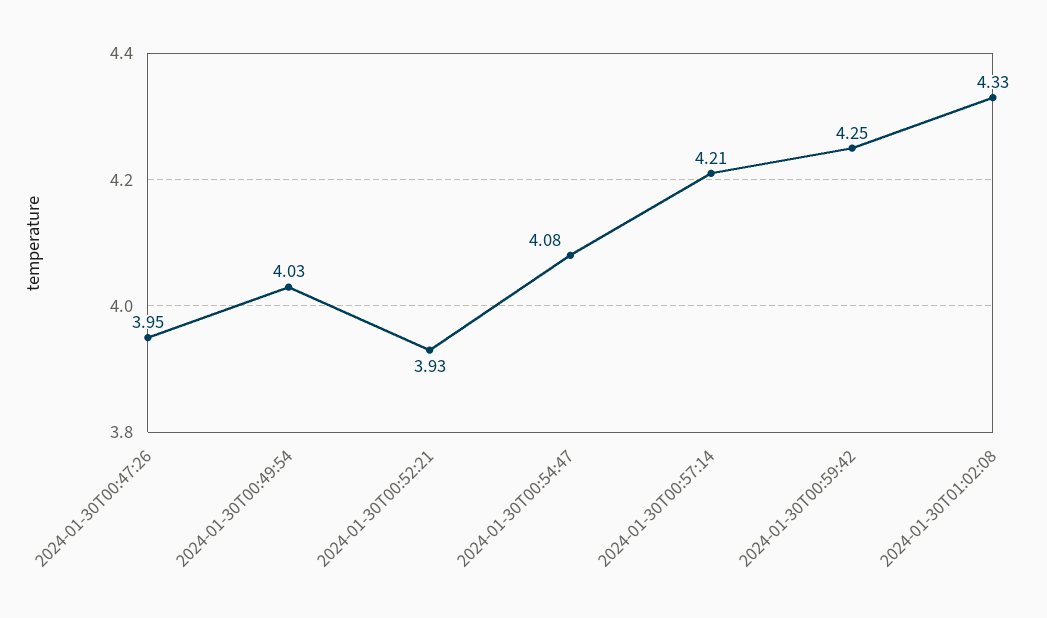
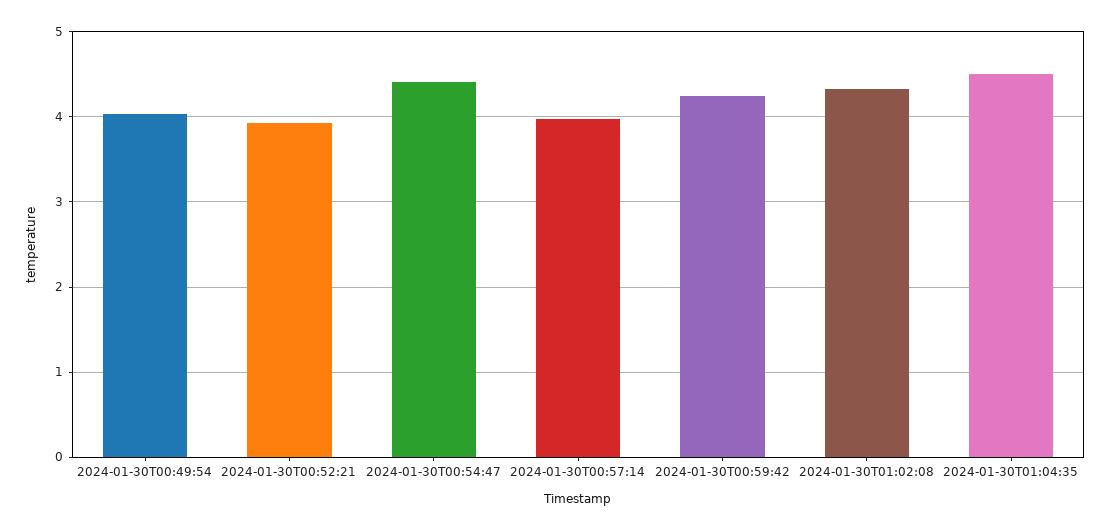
2024-01-30T00:47:26: 3.95 -> none
2024-01-30T00:54:47: 4.08 -> 4.4
2024-01-30T00:57:14: 4.21 -> 4
2024-01-30T01:04:35: none -> 4.5

